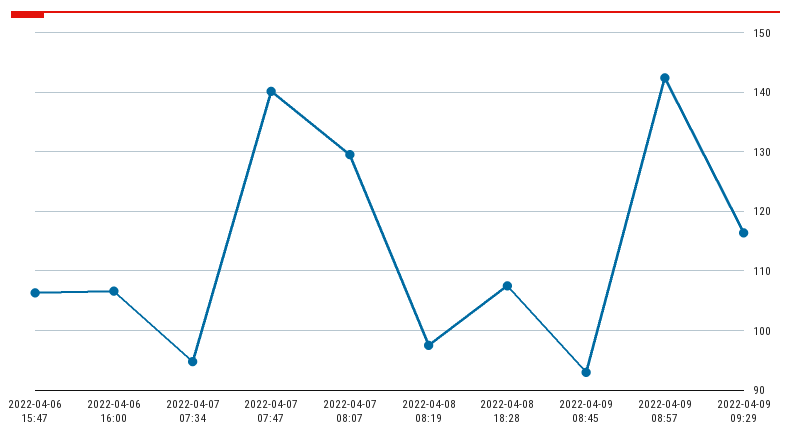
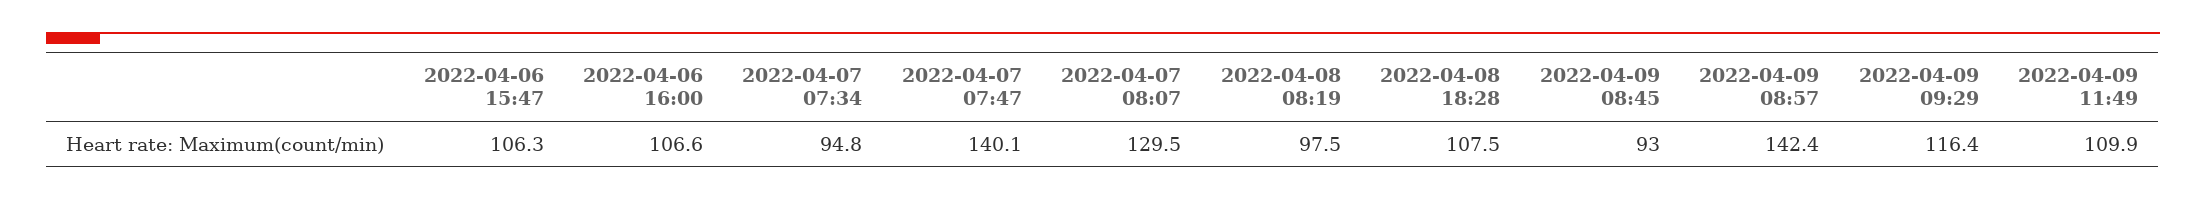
2022-04-09 11:49: none -> 109.9

